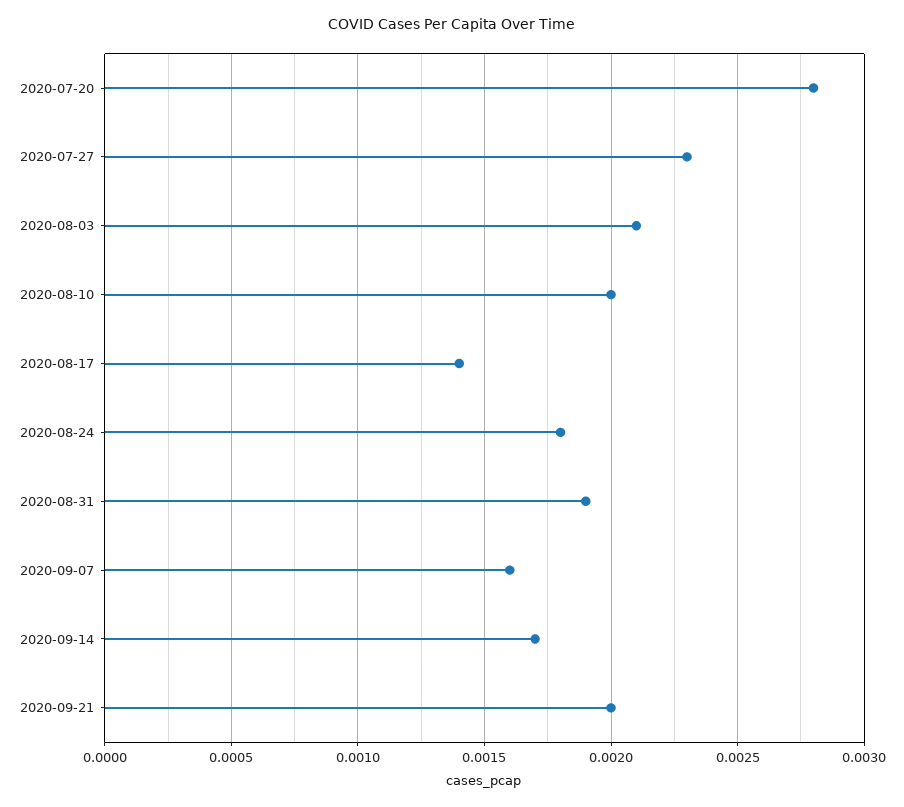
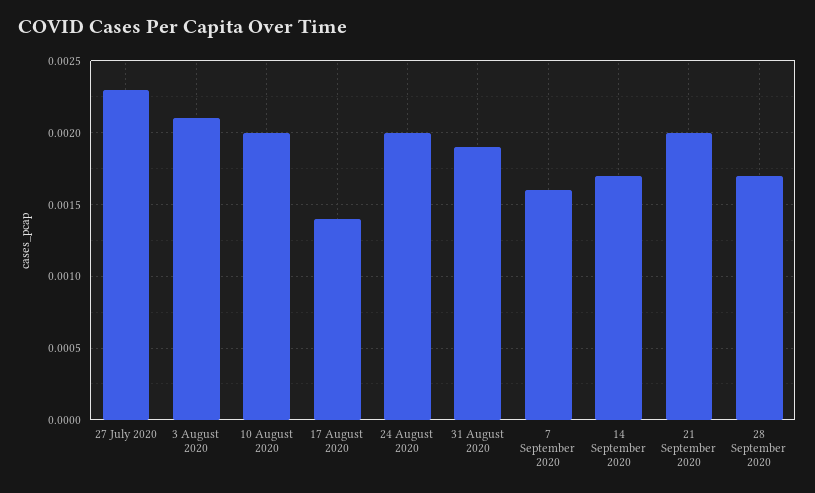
2020-07-20: 0.0028 -> none
2020-08-24: 0.0018 -> 0.002
28 September 2020: none -> 0.0017

